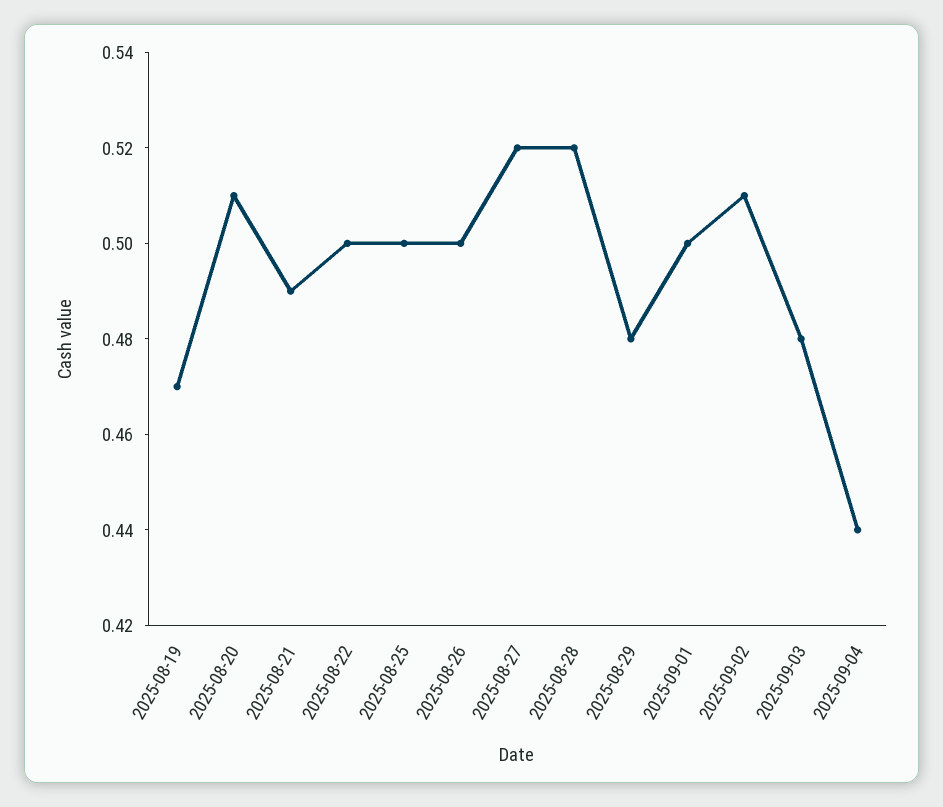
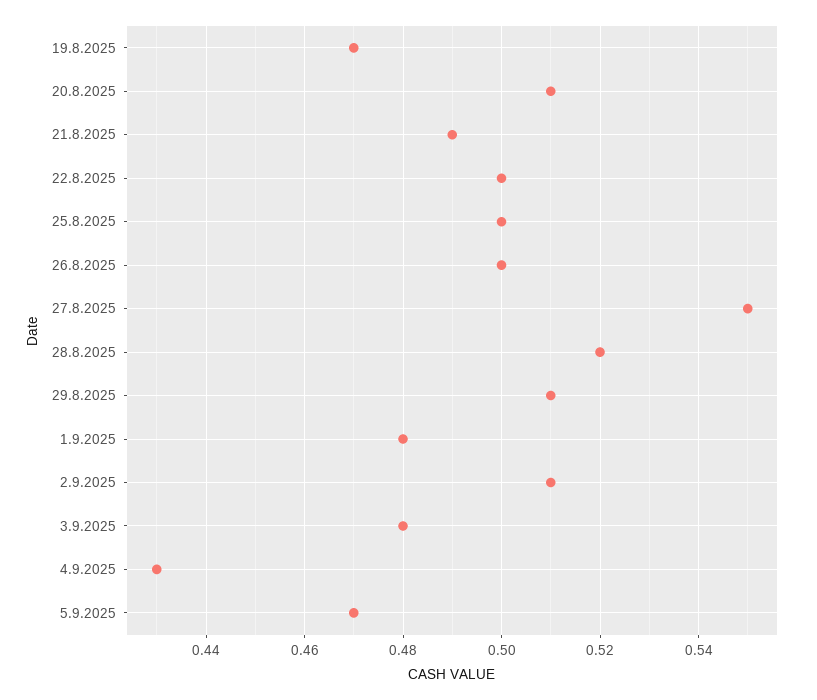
2025-08-27: 0.52 -> 0.55
2025-08-29: 0.48 -> 0.51
2025-09-01: 0.5 -> 0.48
2025-09-04: 0.44 -> 0.43
5.9.2025: none -> 0.47

